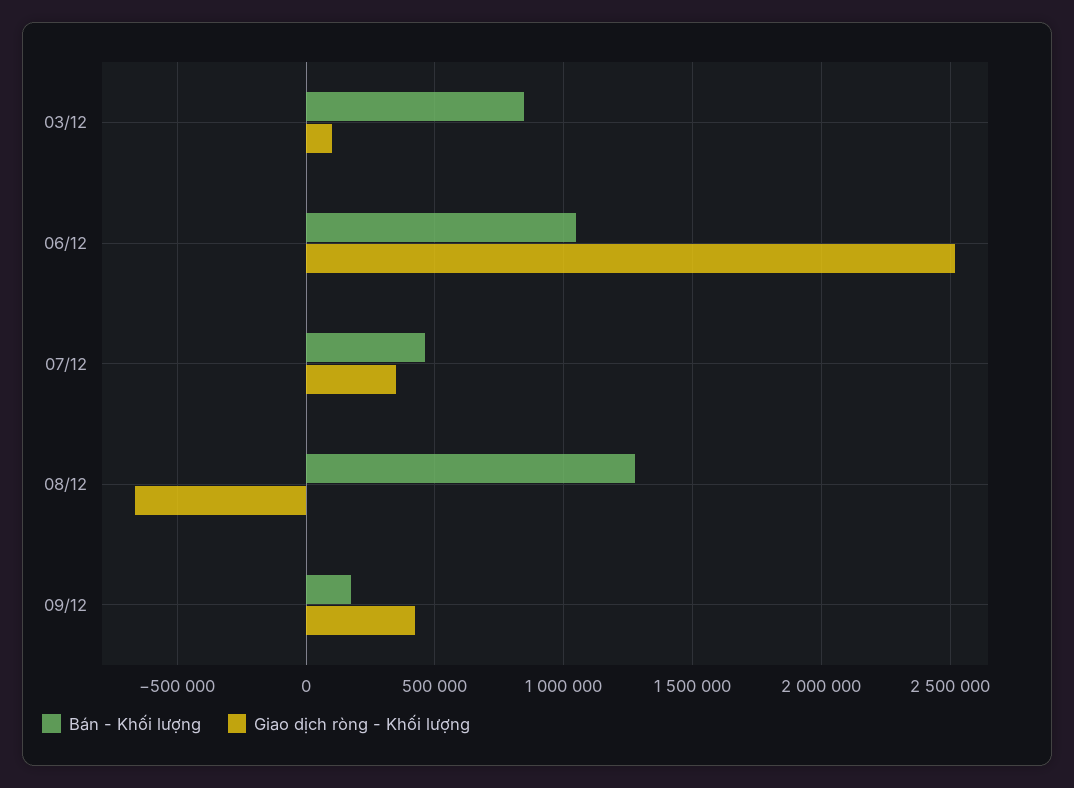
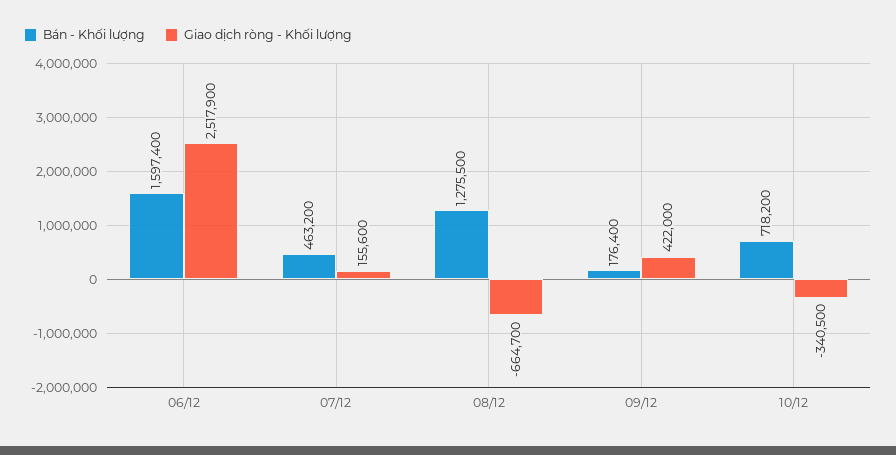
Bán - Khối lượng, 03/12: 850000 -> none
Giao dịch ròng - Khối lượng, 03/12: 100000 -> none
Bán - Khối lượng, 06/12: 1050000 -> 1597400
Giao dịch ròng - Khối lượng, 07/12: 350000 -> 155600
Bán - Khối lượng, 10/12: none -> 718200
Giao dịch ròng - Khối lượng, 10/12: none -> -340500

